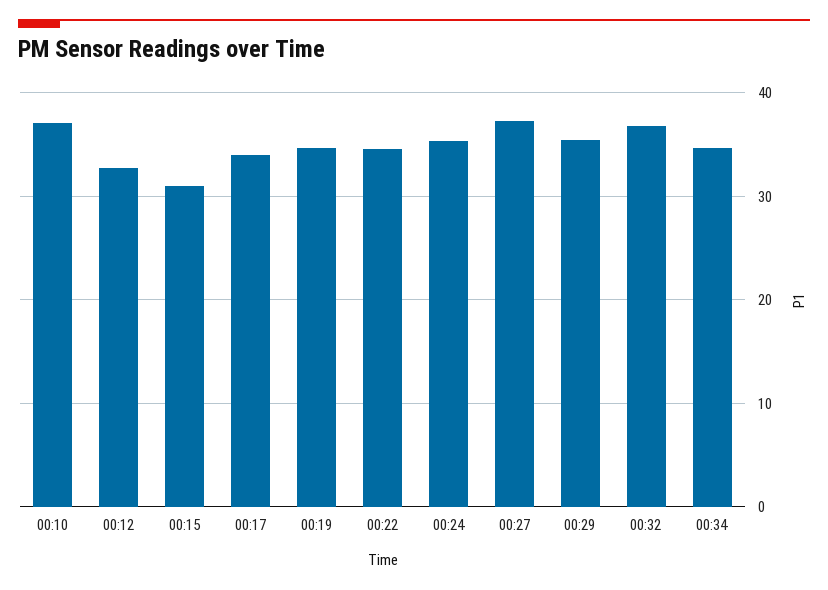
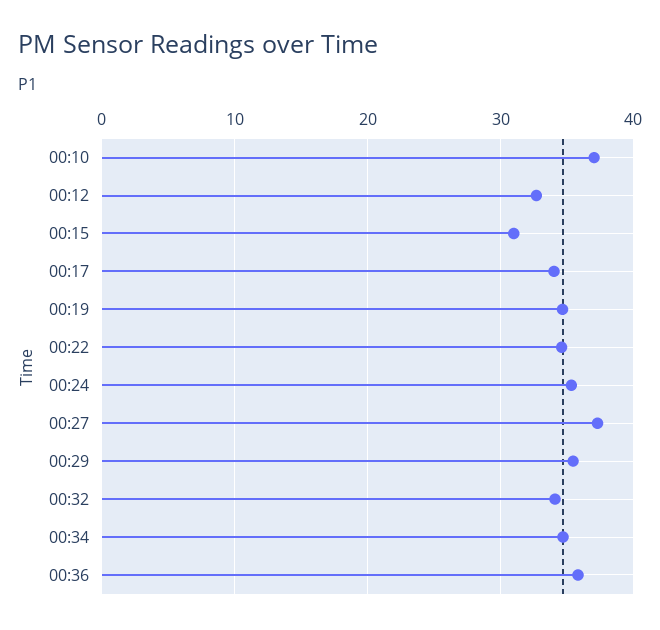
00:32: 37 -> 34
00:36: none -> 36

